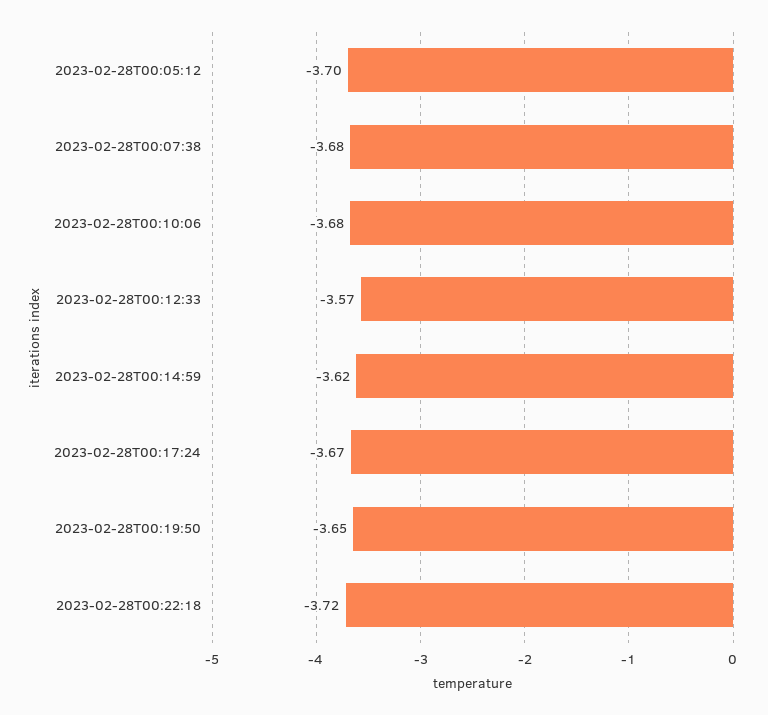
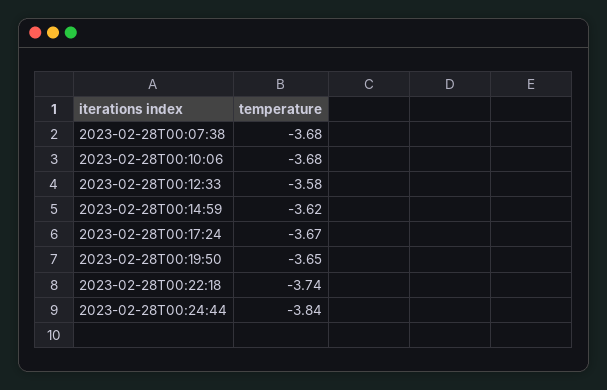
2023-02-28T00:05:12: -3.7 -> none
2023-02-28T00:12:33: -3.57 -> -3.58
2023-02-28T00:22:18: -3.72 -> -3.74
2023-02-28T00:24:44: none -> -3.84

